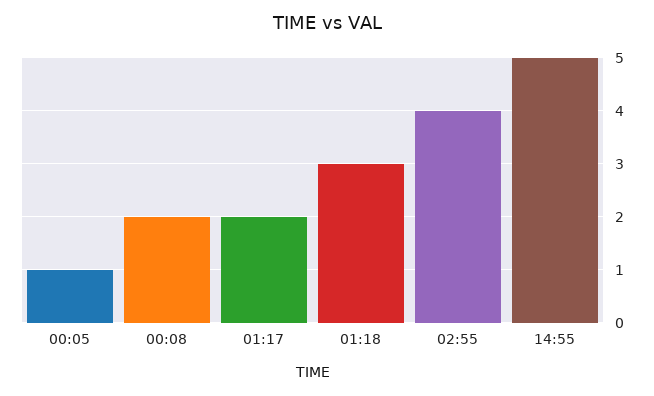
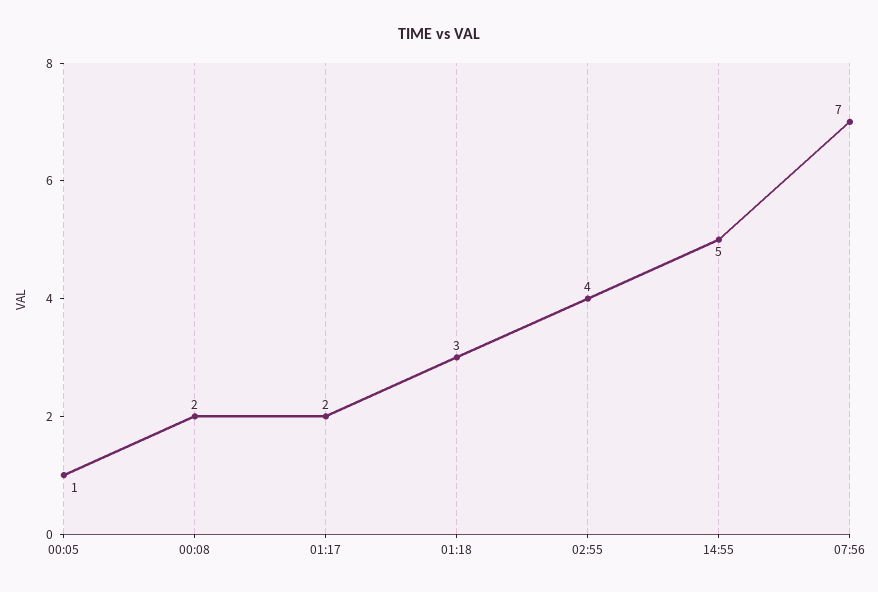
07:56: none -> 7

